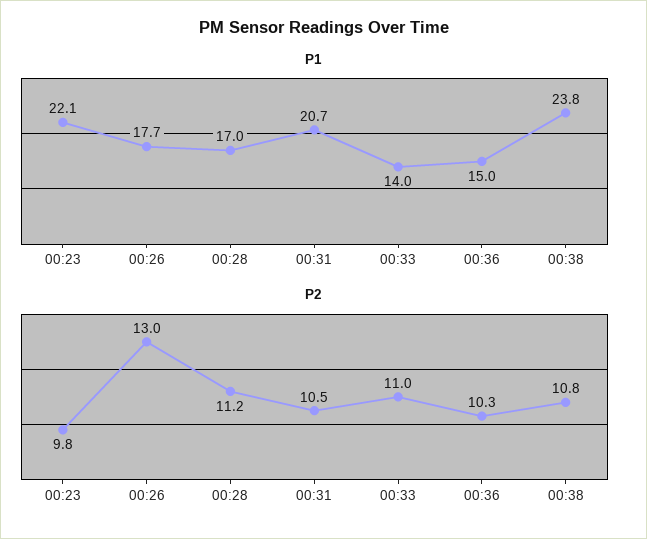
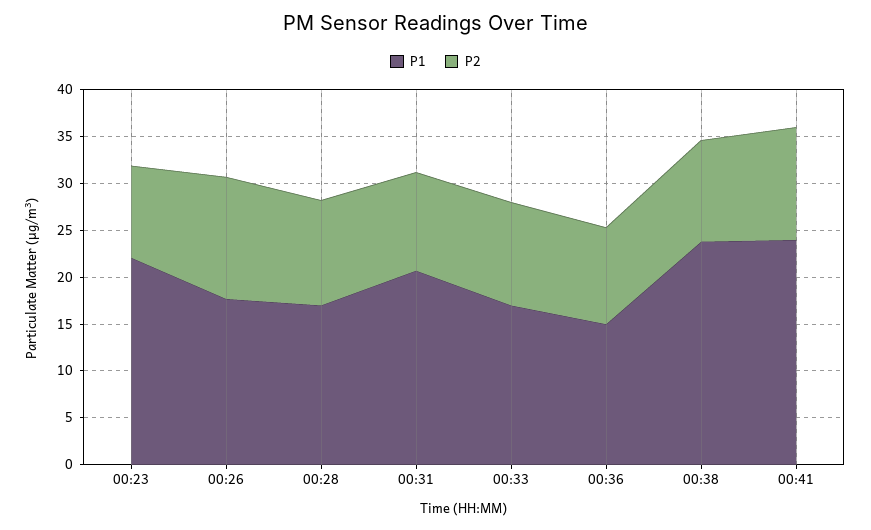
P1, 00:33: 14 -> 17
P1, 00:41: none -> 24
P2, 00:41: none -> 12

